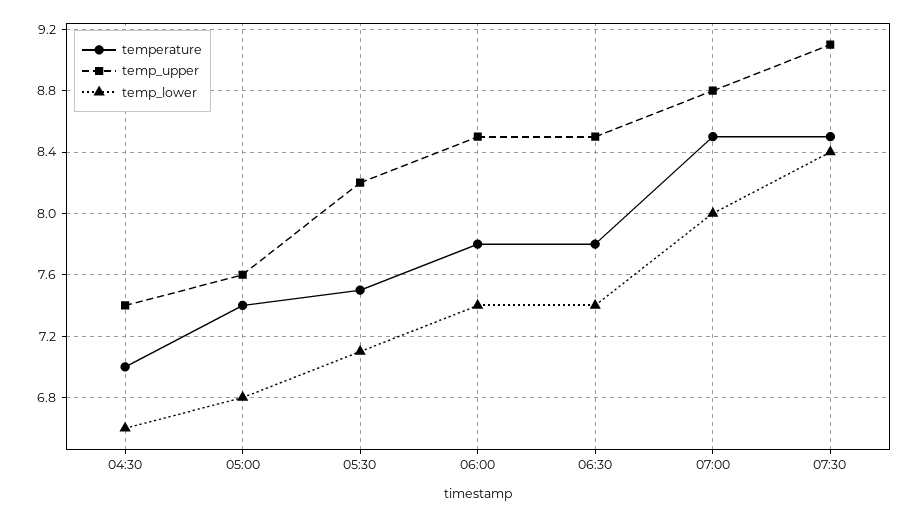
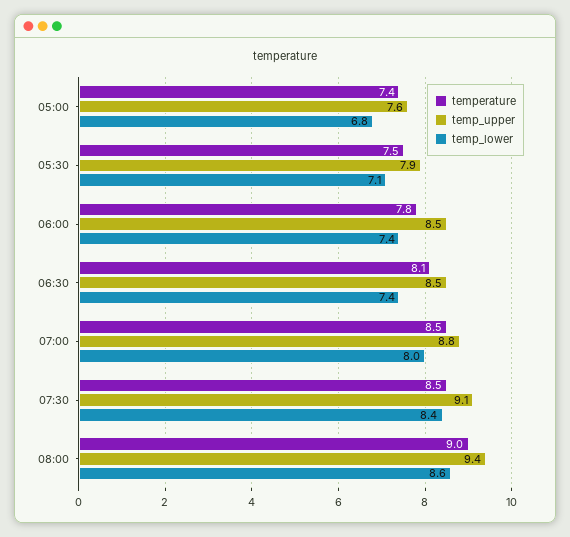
temperature, 04:30: 7 -> none
temp_upper, 04:30: 7.4 -> none
temp_lower, 04:30: 6.6 -> none
temp_upper, 05:30: 8.2 -> 7.9
temperature, 06:30: 7.8 -> 8.1
temperature, 08:00: none -> 9
temp_upper, 08:00: none -> 9.4
temp_lower, 08:00: none -> 8.6

